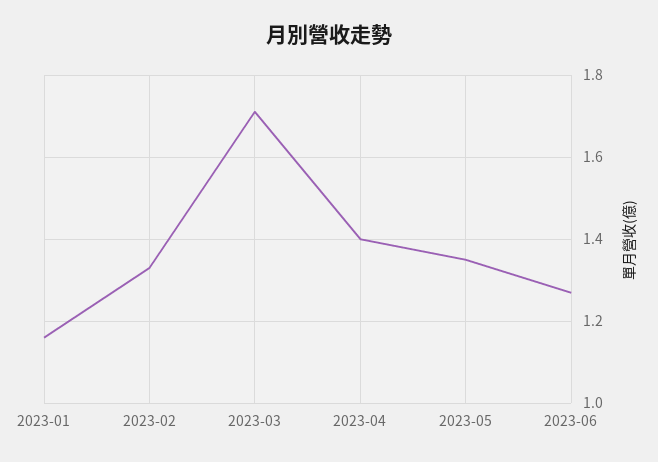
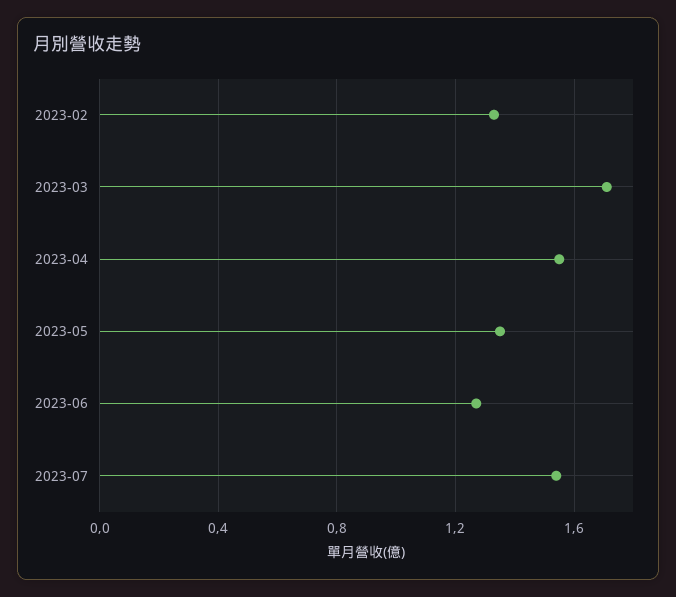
2023-01: 1.15 -> none
2023-04: 1.4 -> 1.55
2023-07: none -> 1.55

